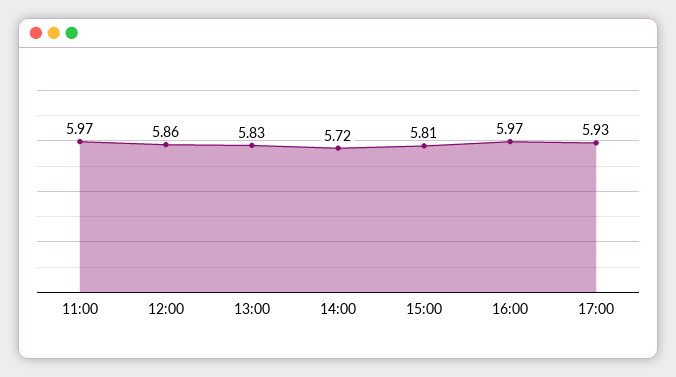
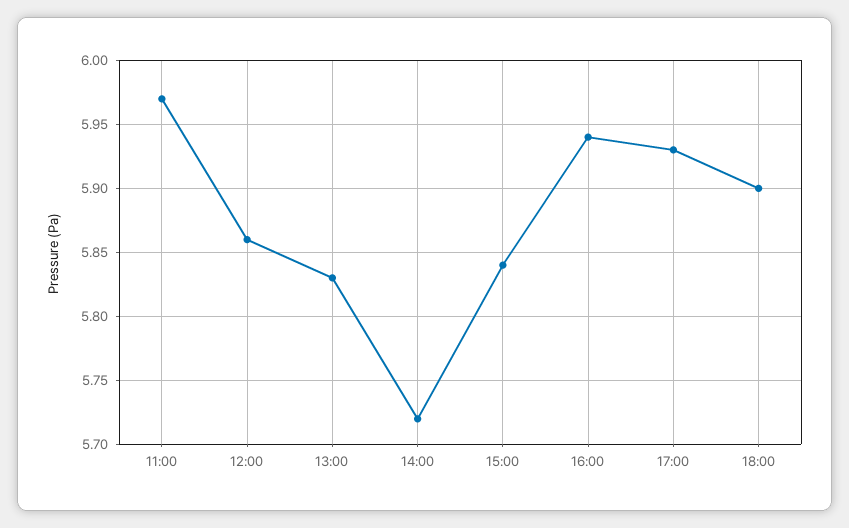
15:00: 5.81 -> 5.84
16:00: 5.97 -> 5.94
18:00: none -> 5.9

